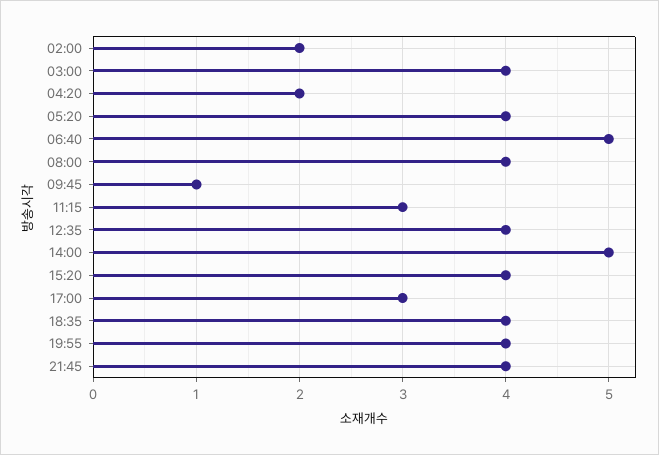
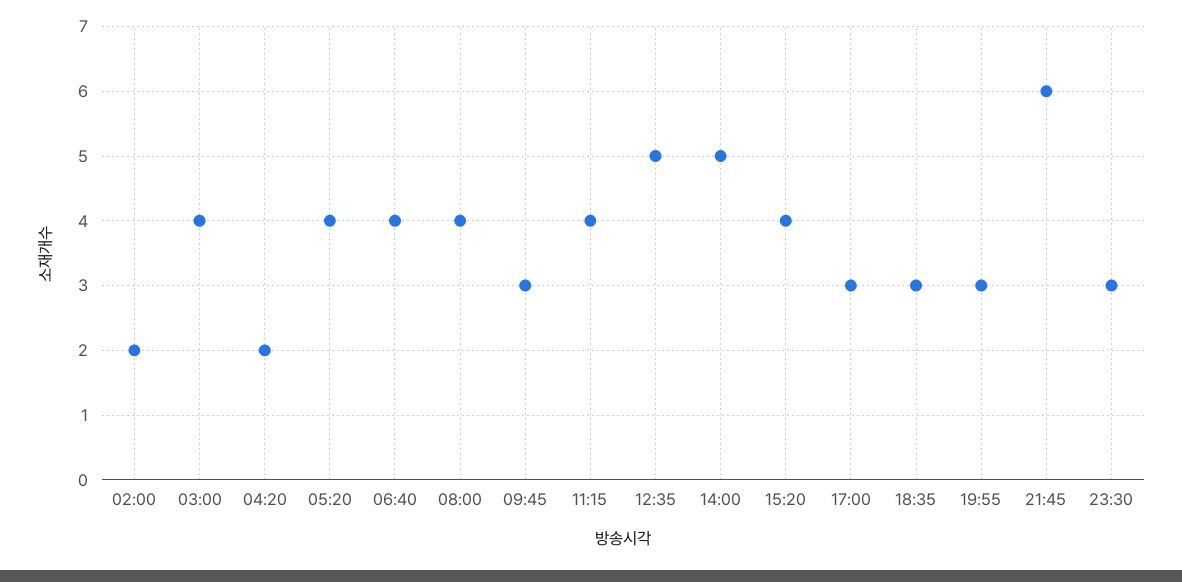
06:40: 5 -> 4
09:45: 1 -> 3
11:15: 3 -> 4
12:35: 4 -> 5
18:35: 4 -> 3
19:55: 4 -> 3
21:45: 4 -> 6
23:30: none -> 3

